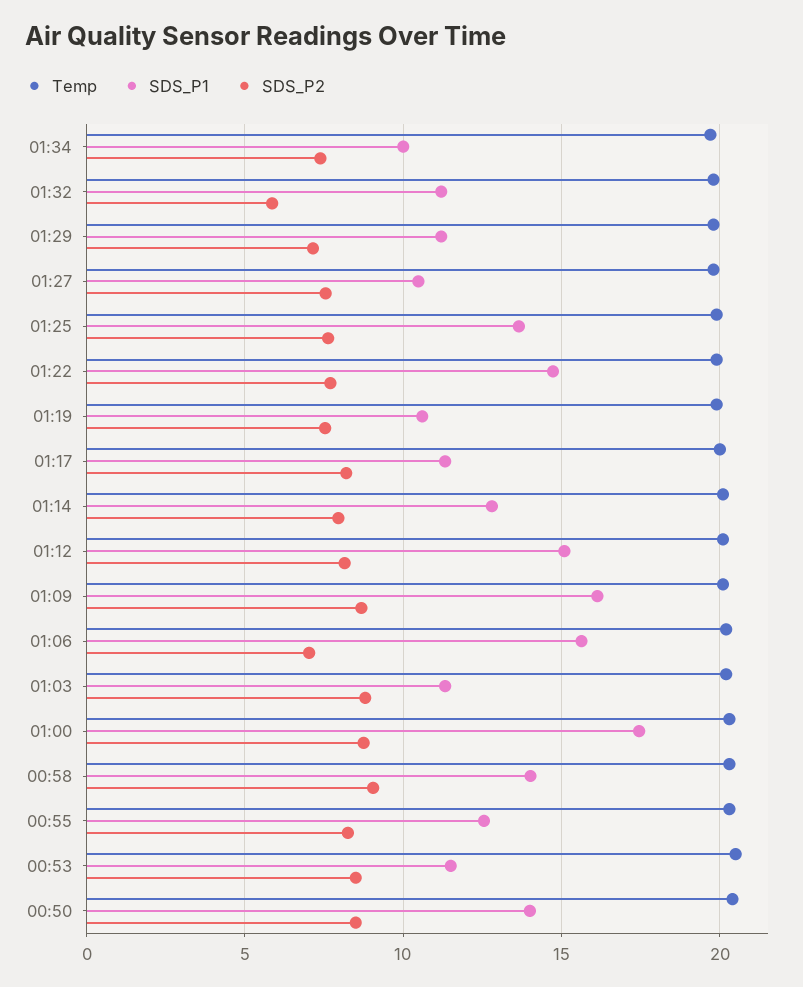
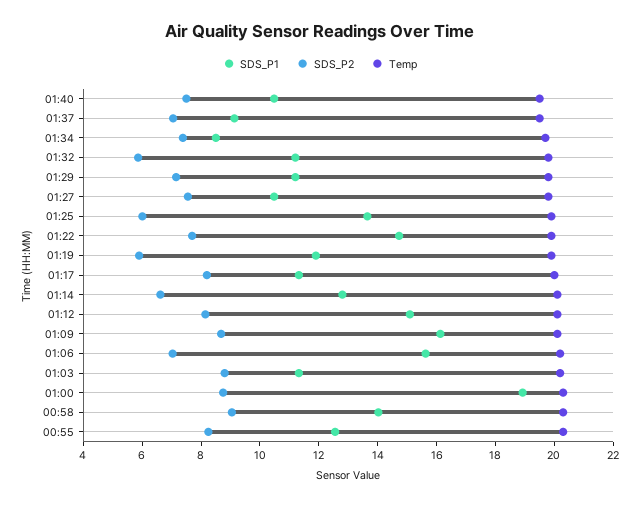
SDS_P1, 01:34: 10 -> 8.5
SDS_P2, 01:25: 7.5 -> 6
SDS_P1, 01:19: 10.5 -> 12
SDS_P2, 01:19: 7.5 -> 6
SDS_P2, 01:14: 8 -> 6.5
SDS_P1, 01:00: 17.5 -> 19
Temp, 00:53: 20.5 -> none
SDS_P1, 00:53: 11.5 -> none
SDS_P2, 00:53: 8.5 -> none
Temp, 00:50: 20.5 -> none
SDS_P1, 00:50: 14 -> none
SDS_P2, 00:50: 8.5 -> none
SDS_P1, 01:40: none -> 10.5
SDS_P2, 01:40: none -> 7.5
Temp, 01:40: none -> 19.5
SDS_P1, 01:37: none -> 9
SDS_P2, 01:37: none -> 7
Temp, 01:37: none -> 19.5

